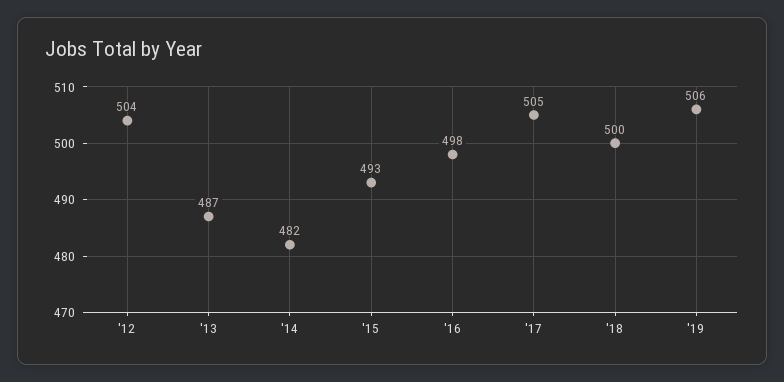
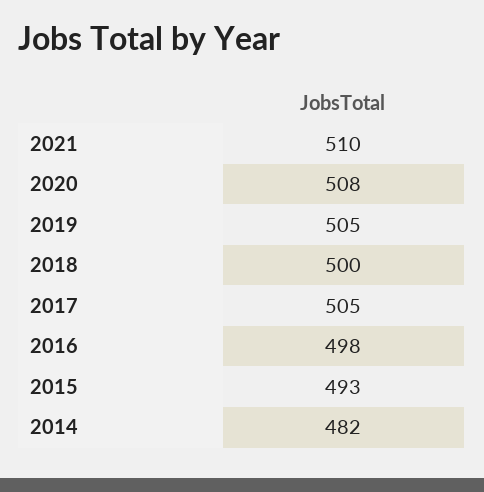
'12: 504 -> none
'13: 487 -> none
'19: 506 -> 505
2021: none -> 510
2020: none -> 508

